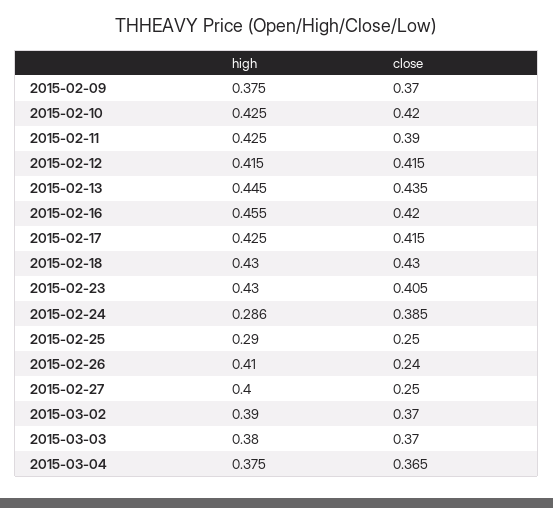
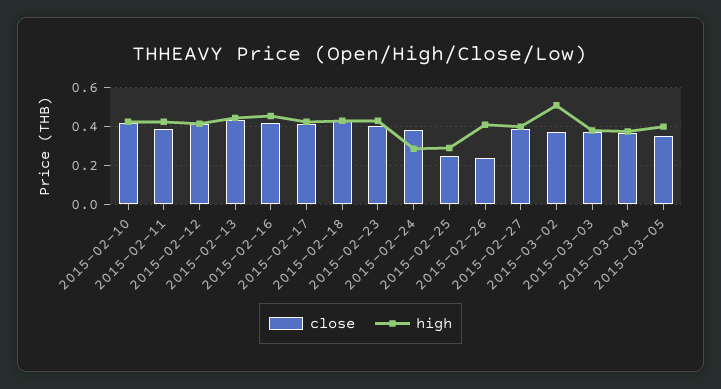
high, 2015-02-09: 0.375 -> none
close, 2015-02-09: 0.37 -> none
close, 2015-02-27: 0.25 -> 0.4
high, 2015-03-02: 0.39 -> 0.5
close, 2015-03-05: none -> 0.35
high, 2015-03-05: none -> 0.4

